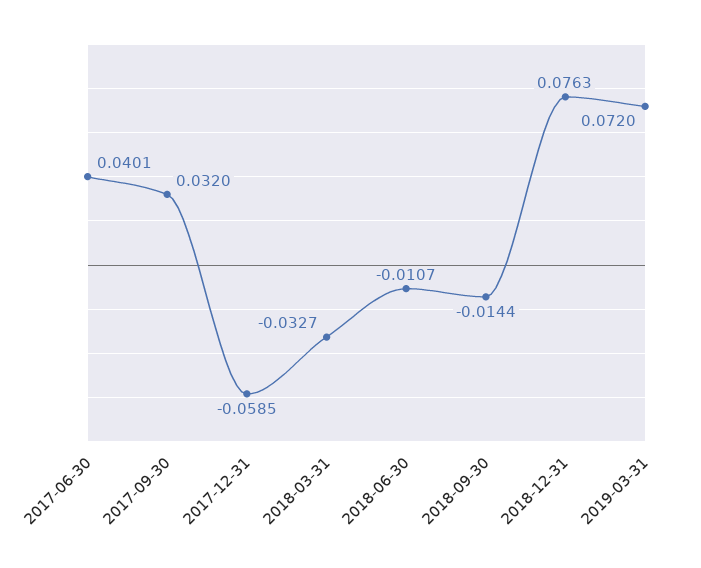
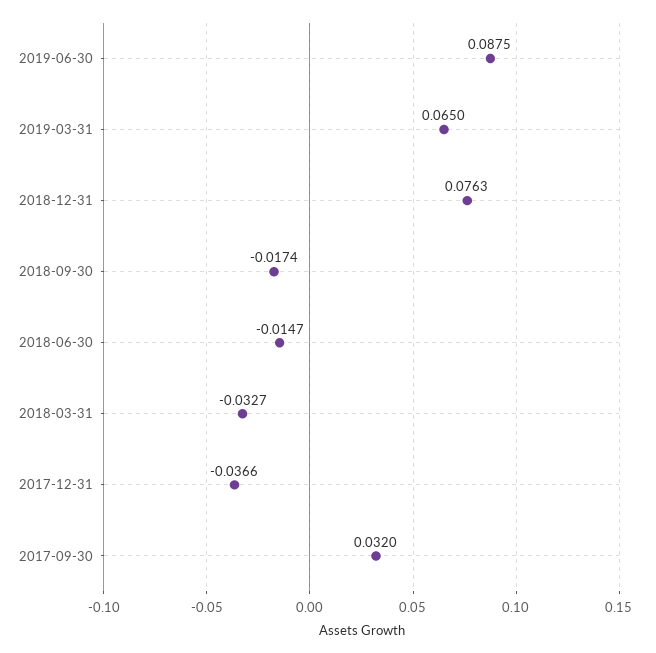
2017-06-30: 0.0401 -> none
2017-12-31: -0.0585 -> -0.0366
2018-06-30: -0.0107 -> -0.0147
2018-09-30: -0.0144 -> -0.0174
2019-03-31: 0.072 -> 0.065
2019-06-30: none -> 0.0875

